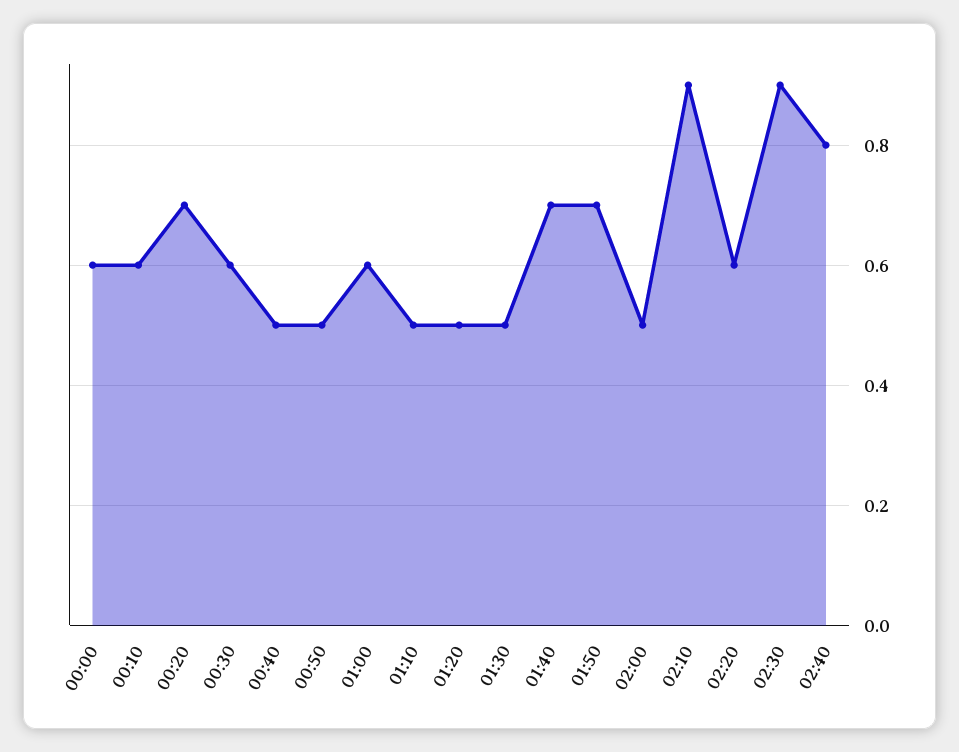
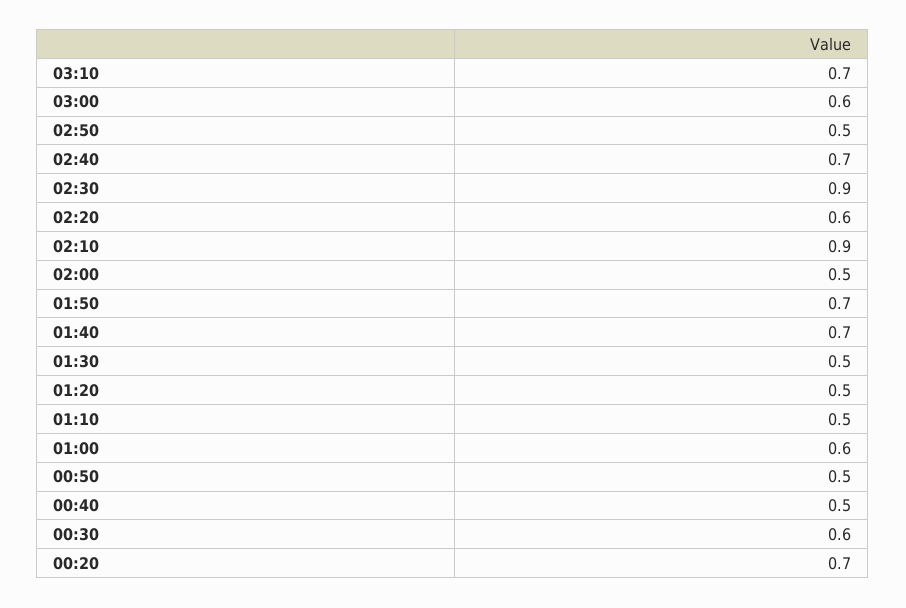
00:00: 0.6 -> none
00:10: 0.6 -> none
02:40: 0.8 -> 0.7
03:10: none -> 0.7
03:00: none -> 0.6
02:50: none -> 0.5

